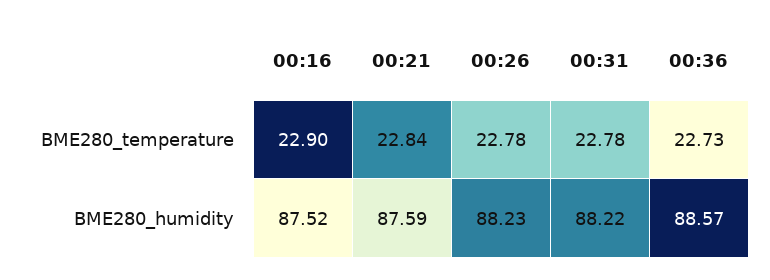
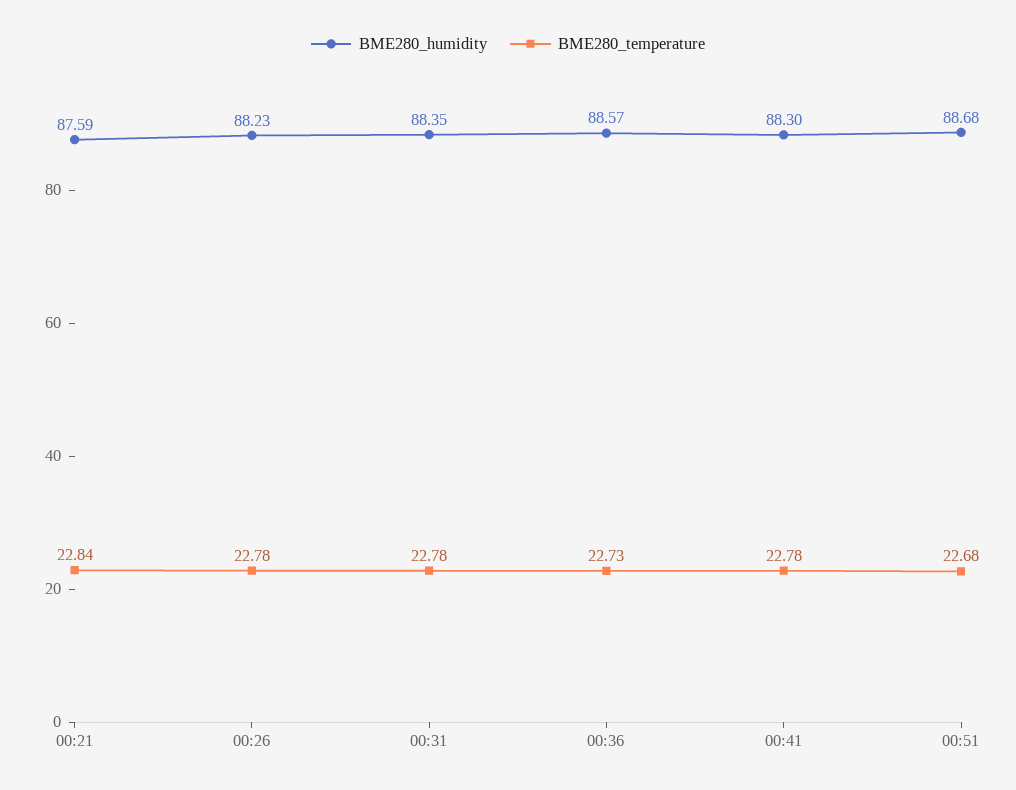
BME280_temperature, 00:16: 22.9 -> none
BME280_humidity, 00:16: 87.52 -> none
BME280_humidity, 00:31: 88.22 -> 88.35
BME280_humidity, 00:41: none -> 88.3
BME280_temperature, 00:41: none -> 22.78
BME280_humidity, 00:51: none -> 88.68
BME280_temperature, 00:51: none -> 22.68

